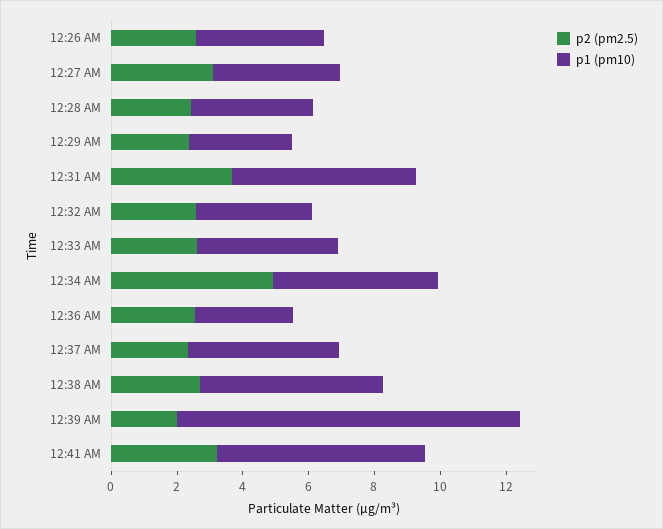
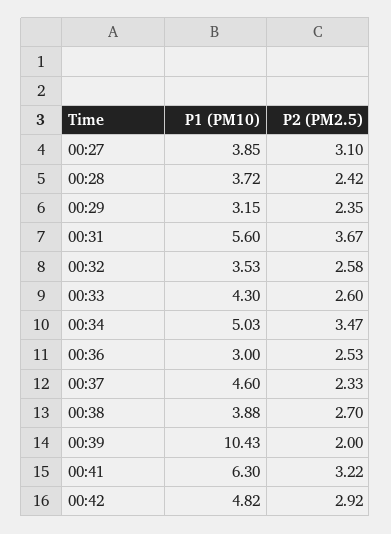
p2 (pm2.5), 12:26 AM: 2.5 -> none
p1 (pm10), 12:26 AM: 4 -> none
p2 (pm2.5), 12:34 AM: 5 -> 3.47
p1 (pm10), 12:38 AM: 5.5 -> 3.88
p1 (pm10), 00:42: none -> 4.82
p2 (pm2.5), 00:42: none -> 2.92

